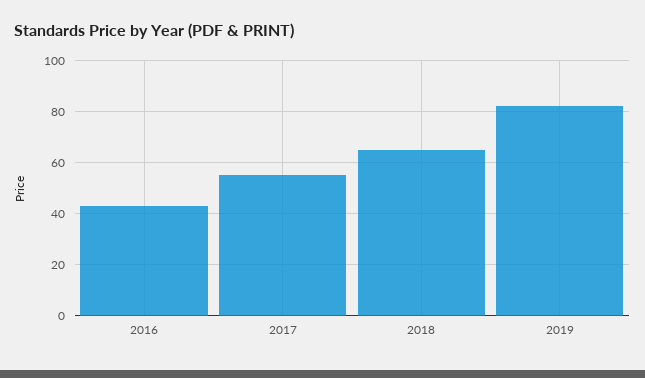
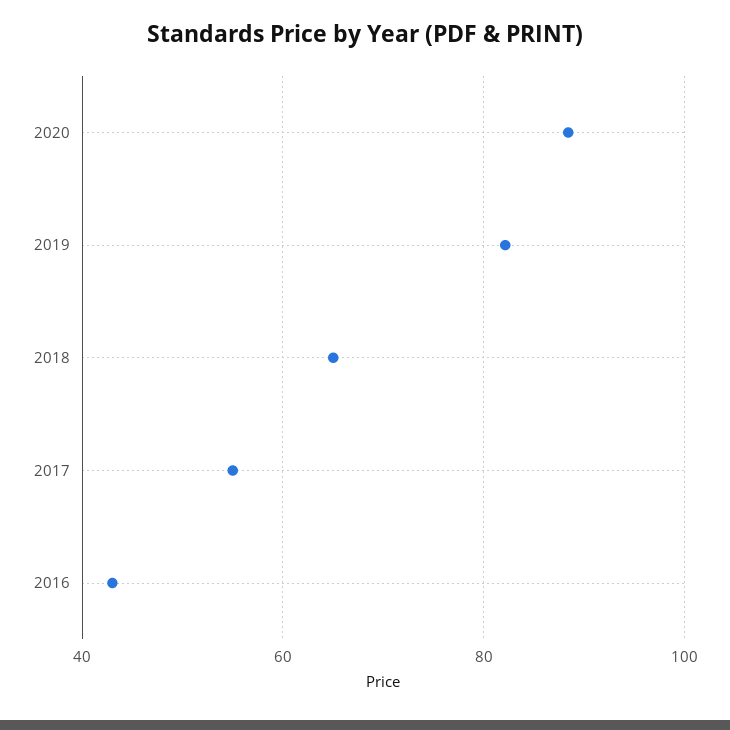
2020: none -> 88

